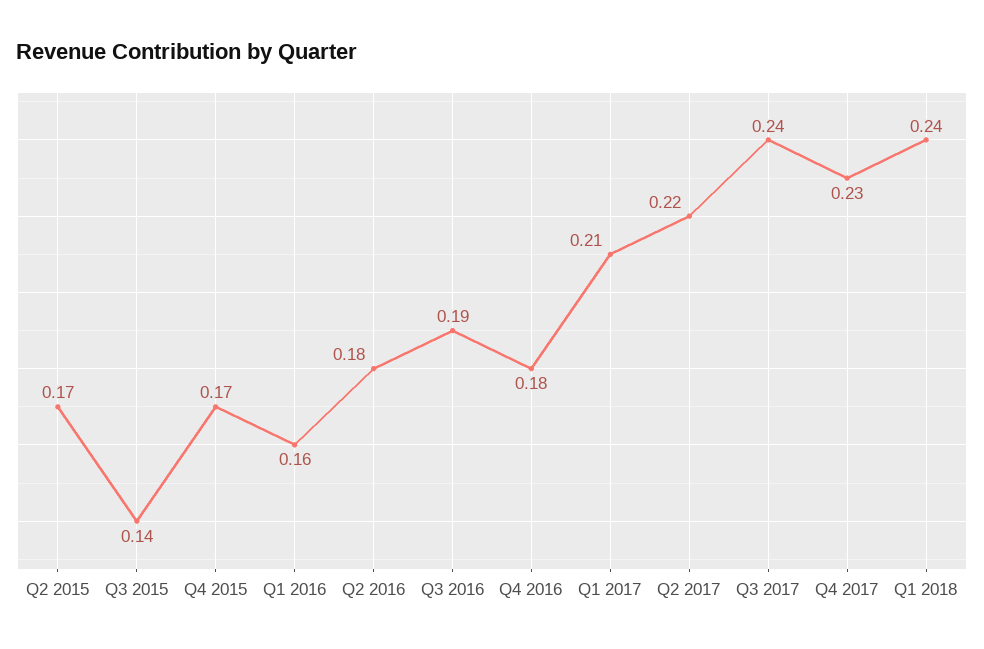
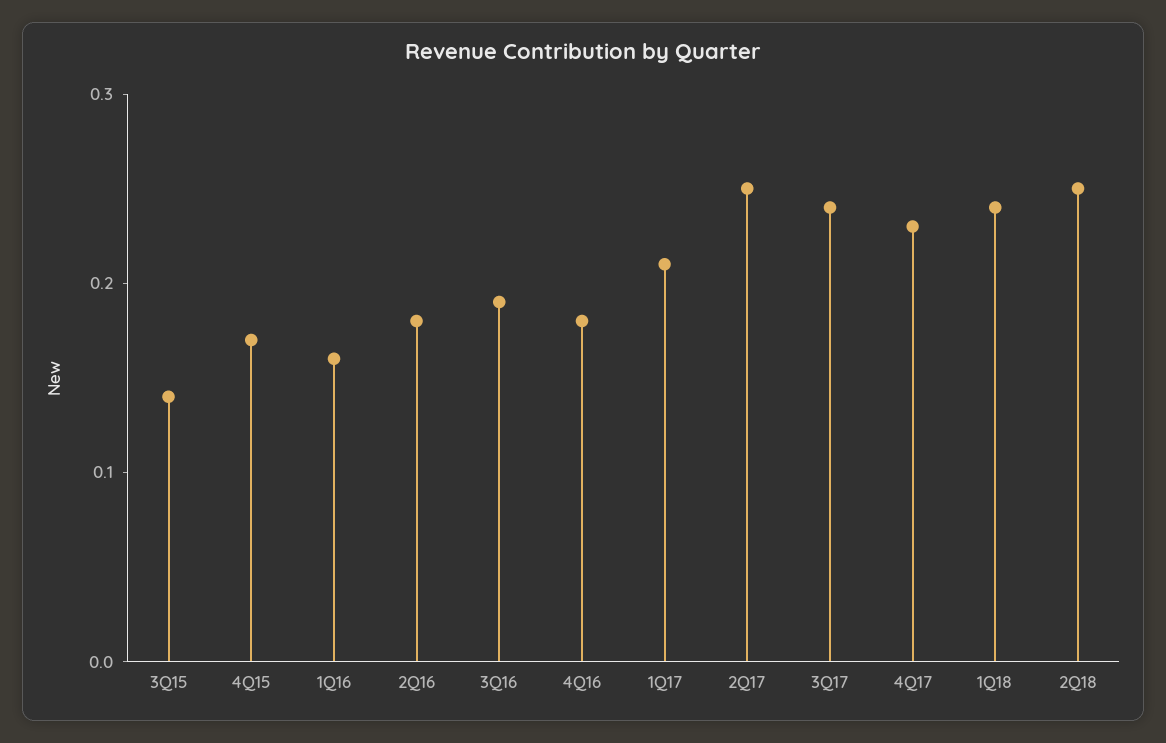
Q2 2015: 0.17 -> none
Q2 2017: 0.22 -> 0.25
2Q18: none -> 0.25

